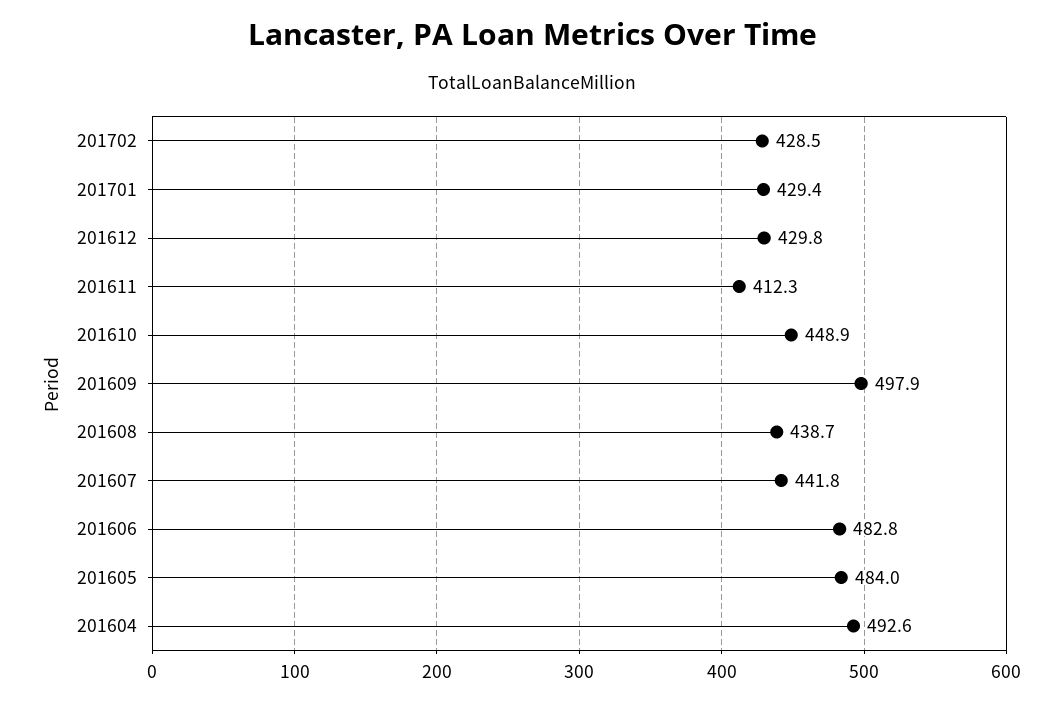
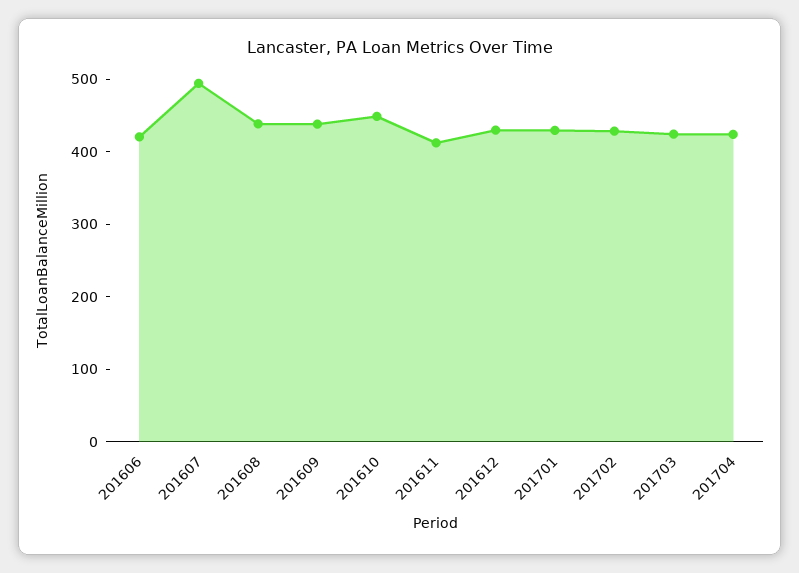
201609: 497.9 -> 440
201607: 441.8 -> 500
201606: 482.8 -> 420
201605: 484 -> none
201604: 492.6 -> none
201703: none -> 420
201704: none -> 420

